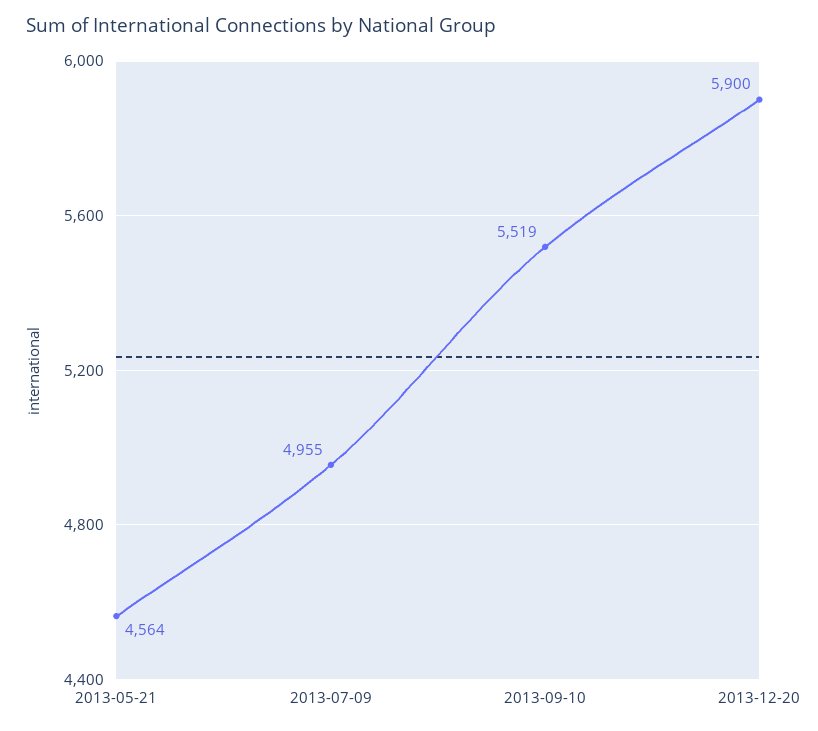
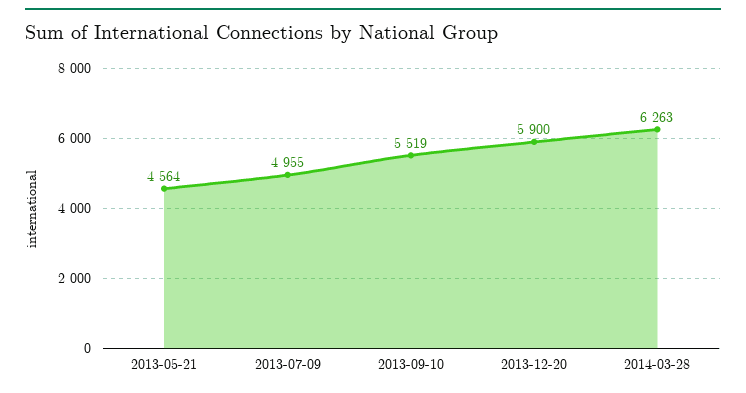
2014-03-28: none -> 6263

